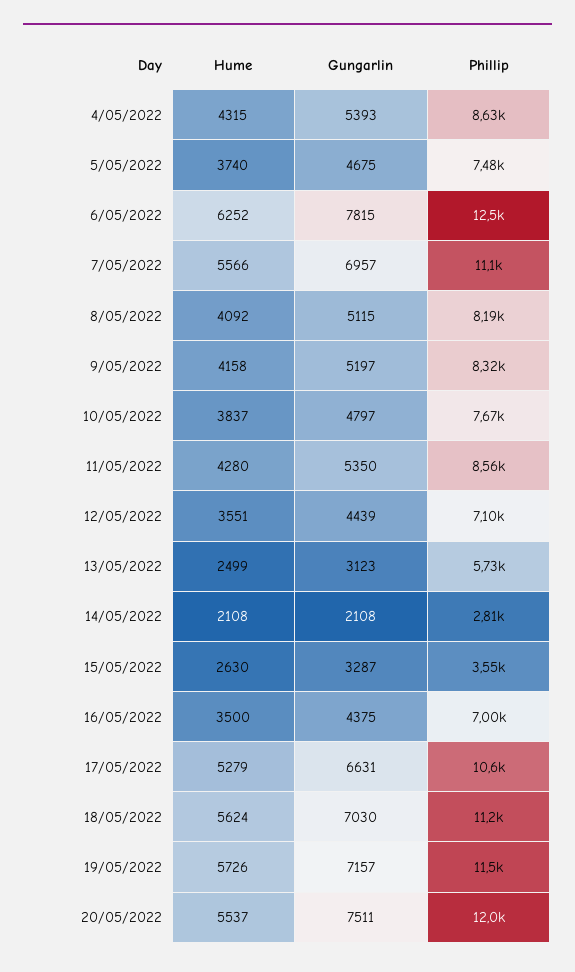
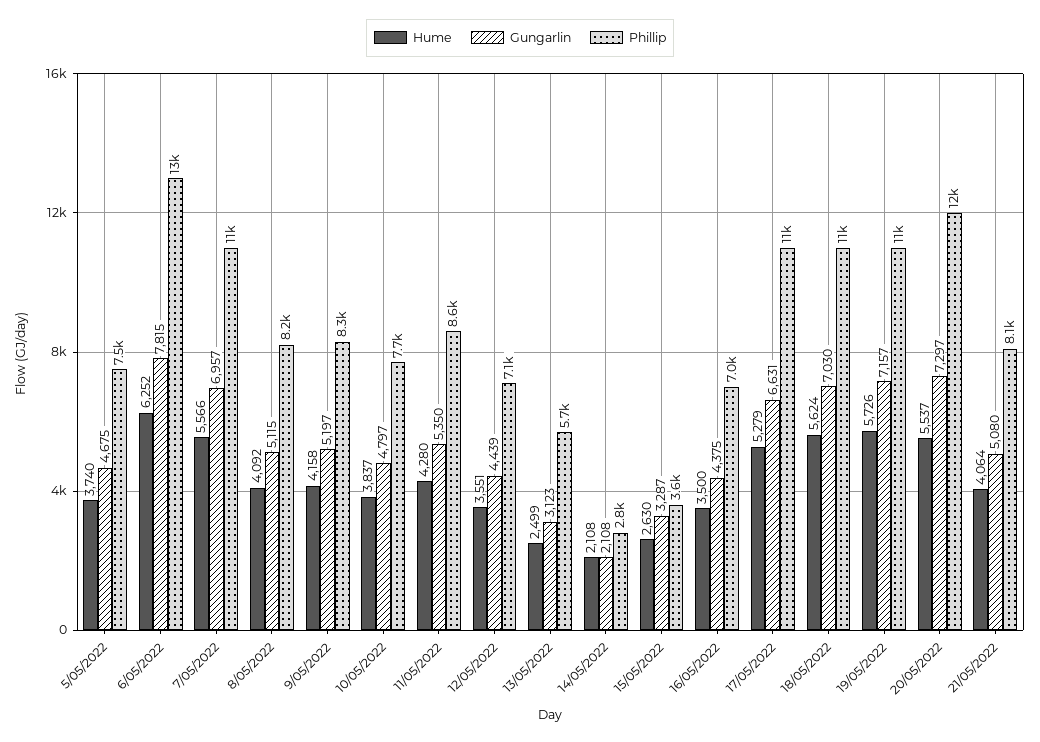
Hume, 4/05/2022: 4315 -> none
Gungarlin, 4/05/2022: 5393 -> none
Phillip, 4/05/2022: 8630 -> none
Gungarlin, 20/05/2022: 7511 -> 7297
Hume, 21/05/2022: none -> 4064
Gungarlin, 21/05/2022: none -> 5080
Phillip, 21/05/2022: none -> 8100

